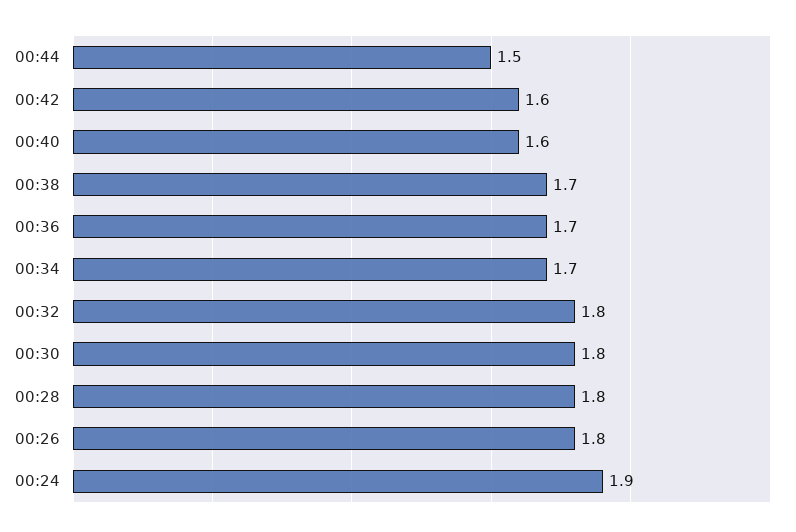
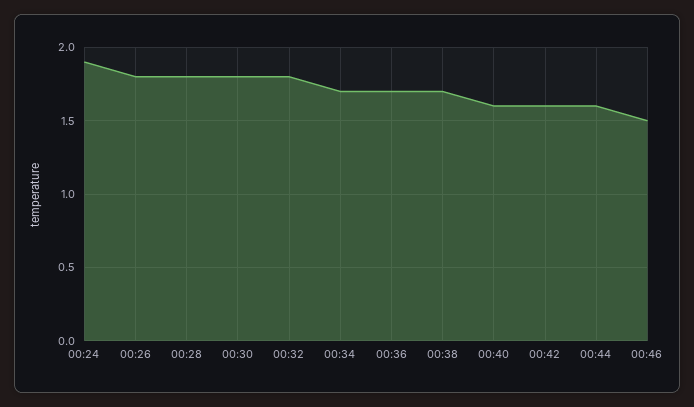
00:44: 1.5 -> 1.6
00:46: none -> 1.5

